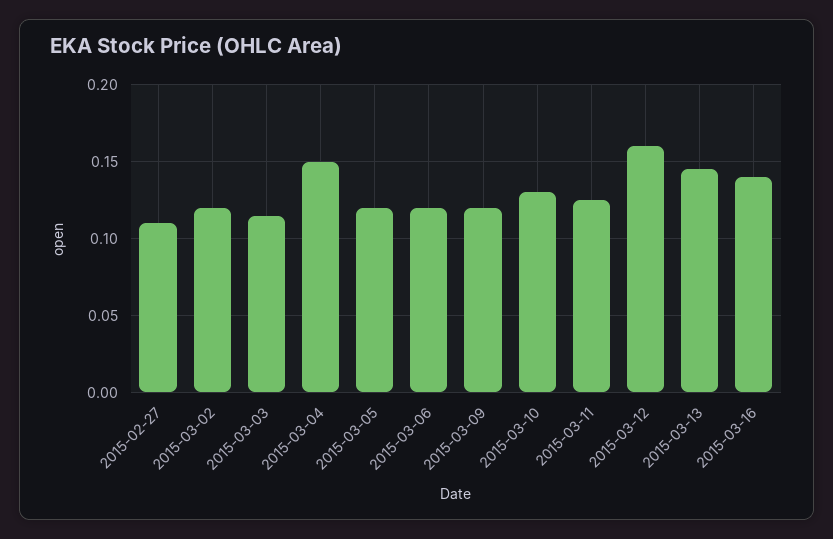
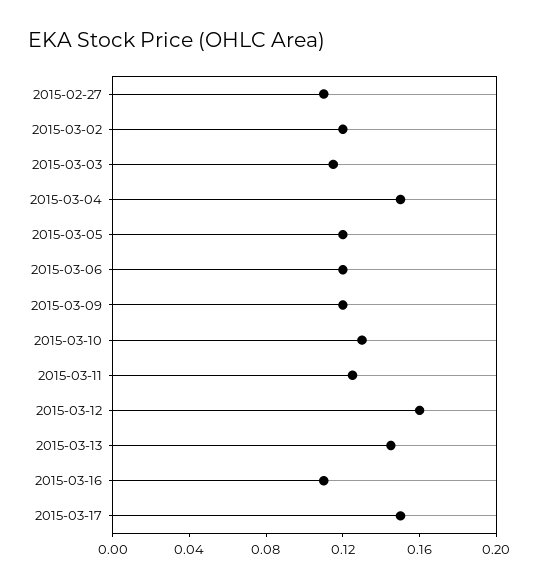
2015-03-16: 0.14 -> 0.11
2015-03-17: none -> 0.15

